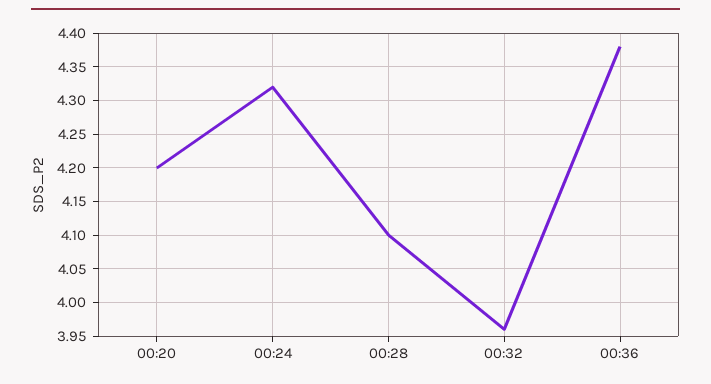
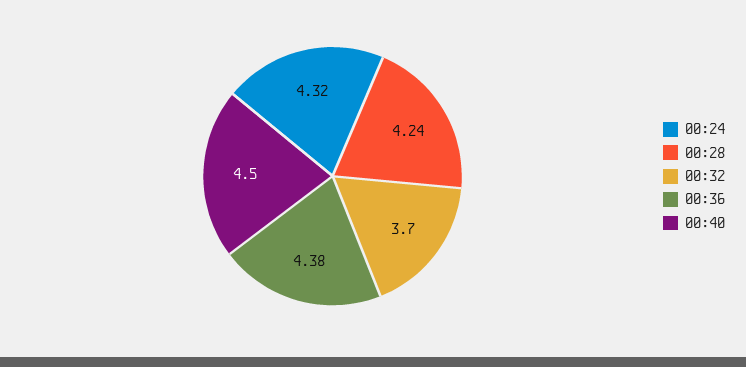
00:20: 4.2 -> none
00:28: 4.1 -> 4.24
00:32: 3.96 -> 3.7
00:40: none -> 4.5

